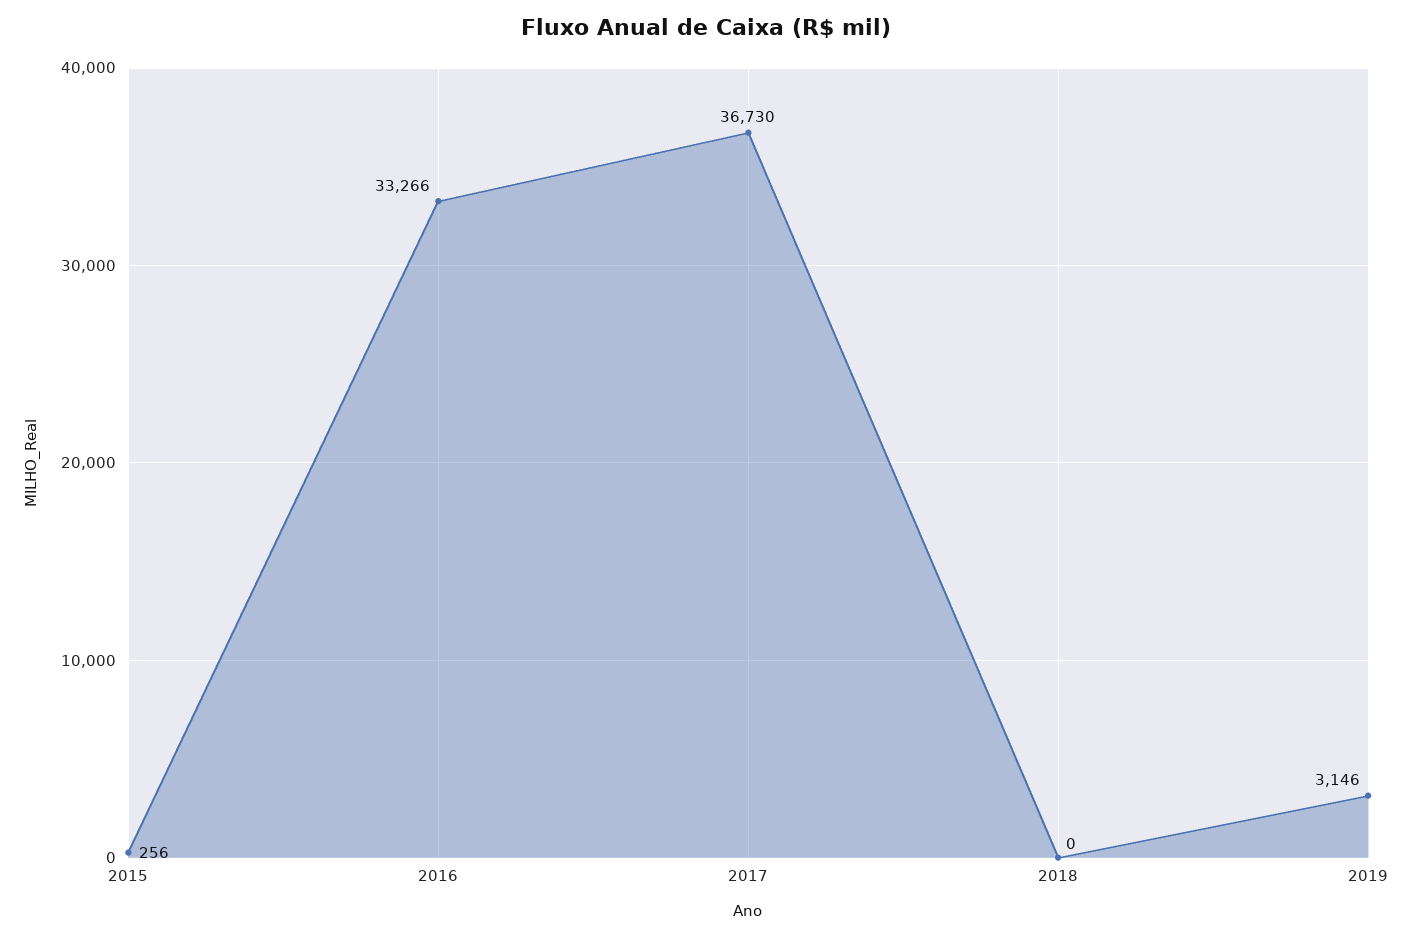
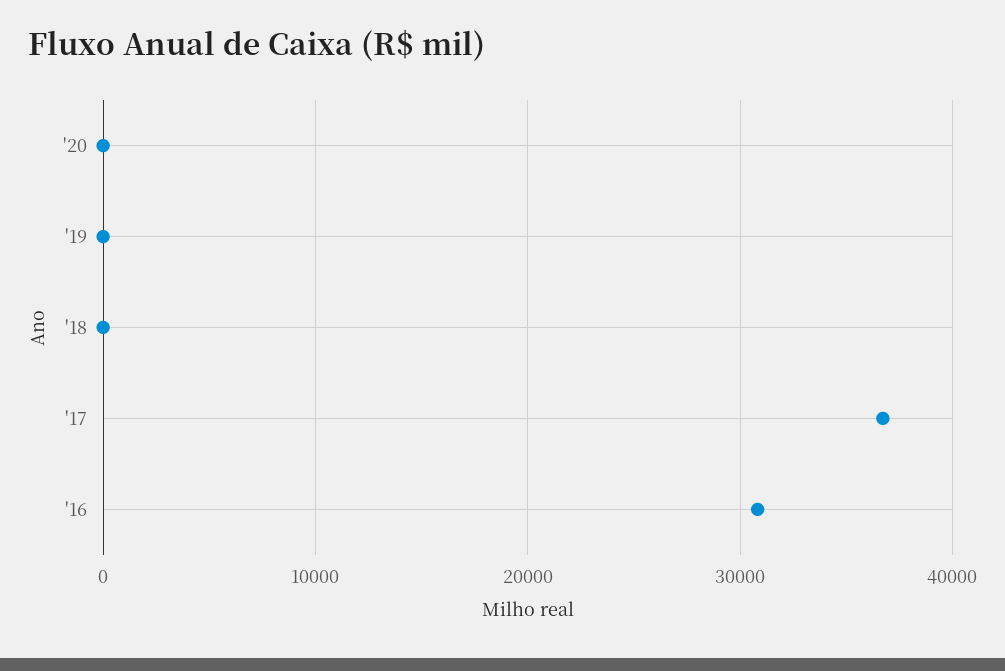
2015: 256 -> none
2016: 33266 -> 31000
2019: 3146 -> 0
'20: none -> 0

